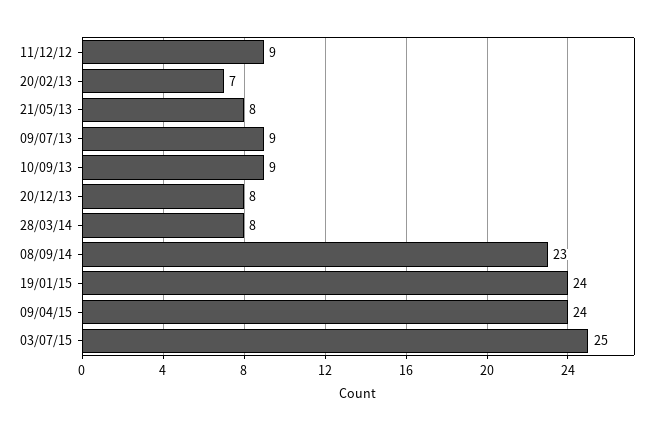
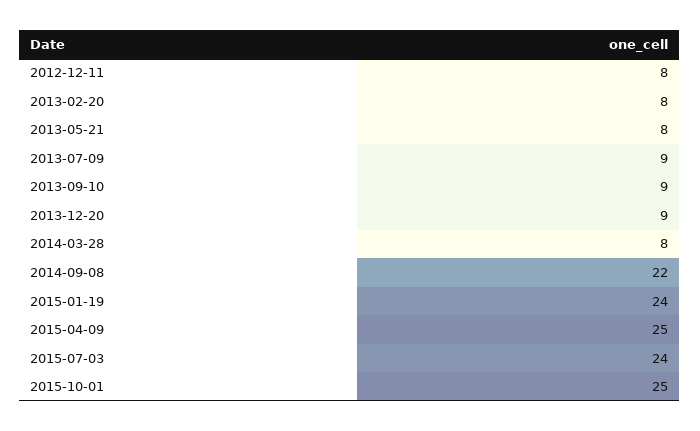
11/12/12: 9 -> 8
20/02/13: 7 -> 8
20/12/13: 8 -> 9
08/09/14: 23 -> 22
09/04/15: 24 -> 25
03/07/15: 25 -> 24
2015-10-01: none -> 25

